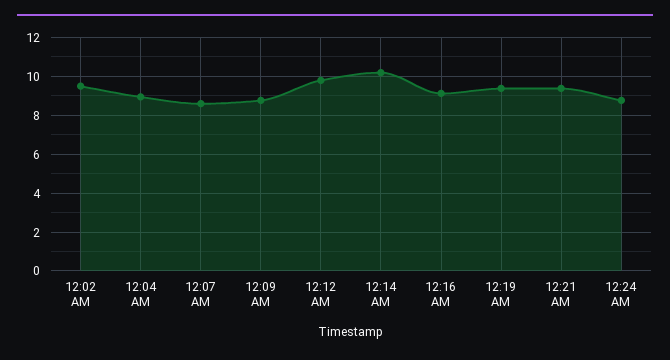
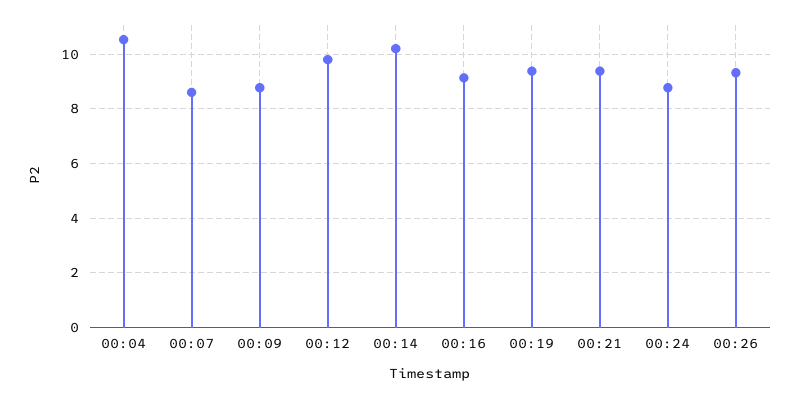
12:02 AM: 9.5 -> none
12:04 AM: 9 -> 10.5
00:26: none -> 9.25

